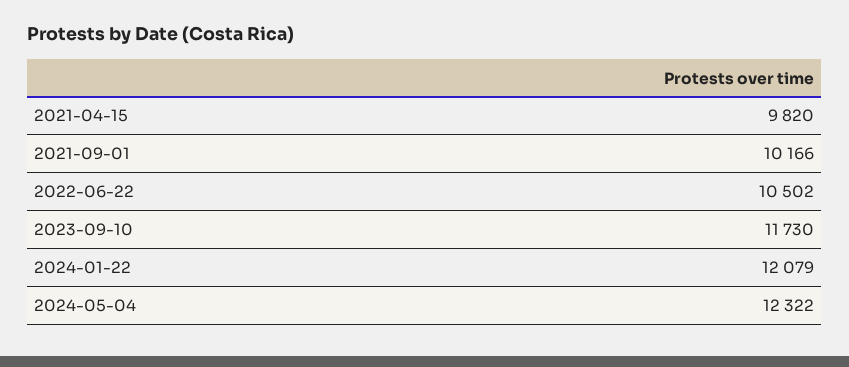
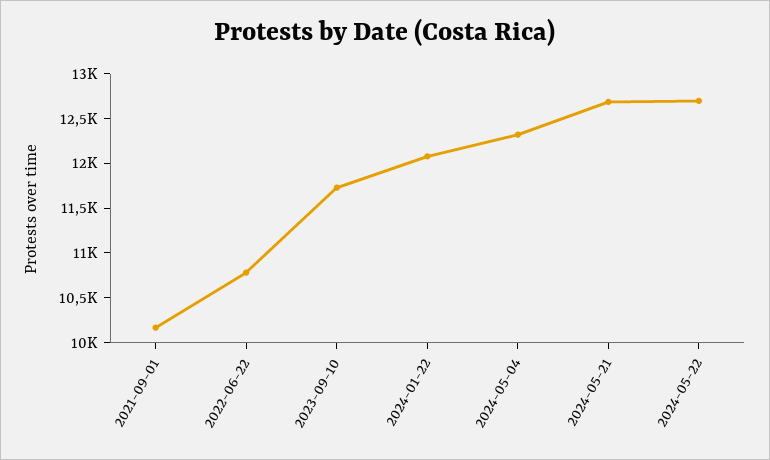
2021-04-15: 9820 -> none
2022-06-22: 10502 -> 10800
2024-05-21: none -> 12700
2024-05-22: none -> 12700

